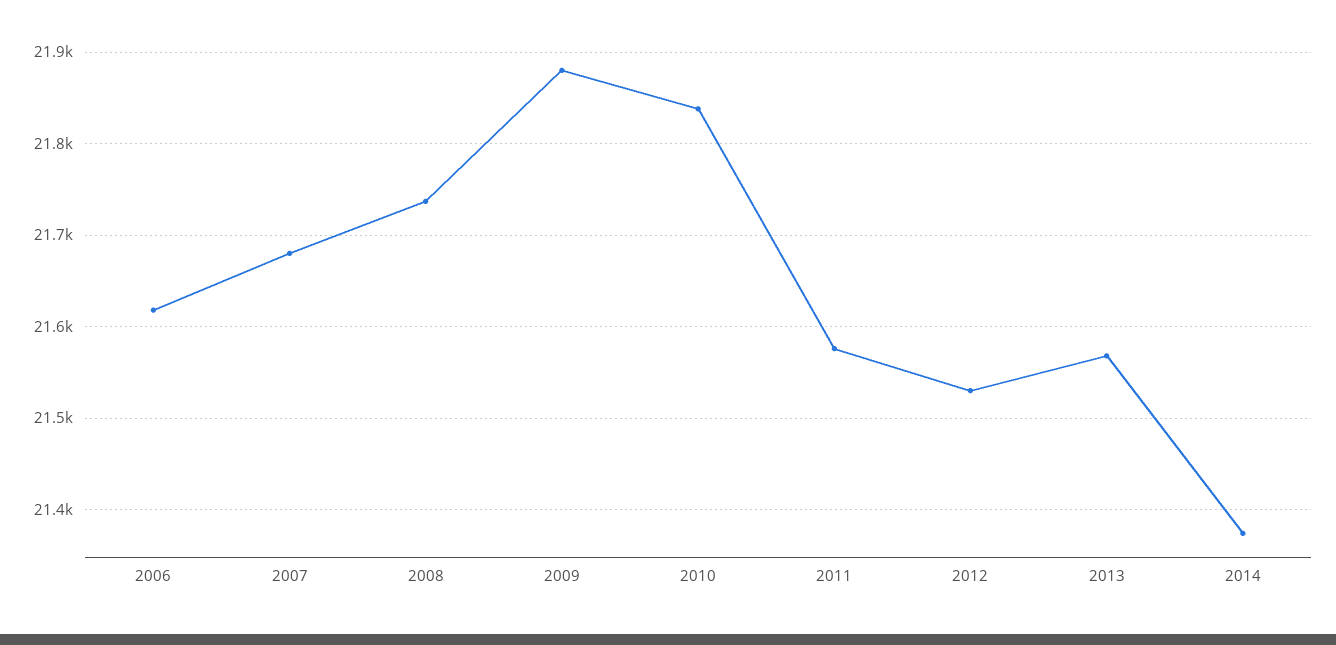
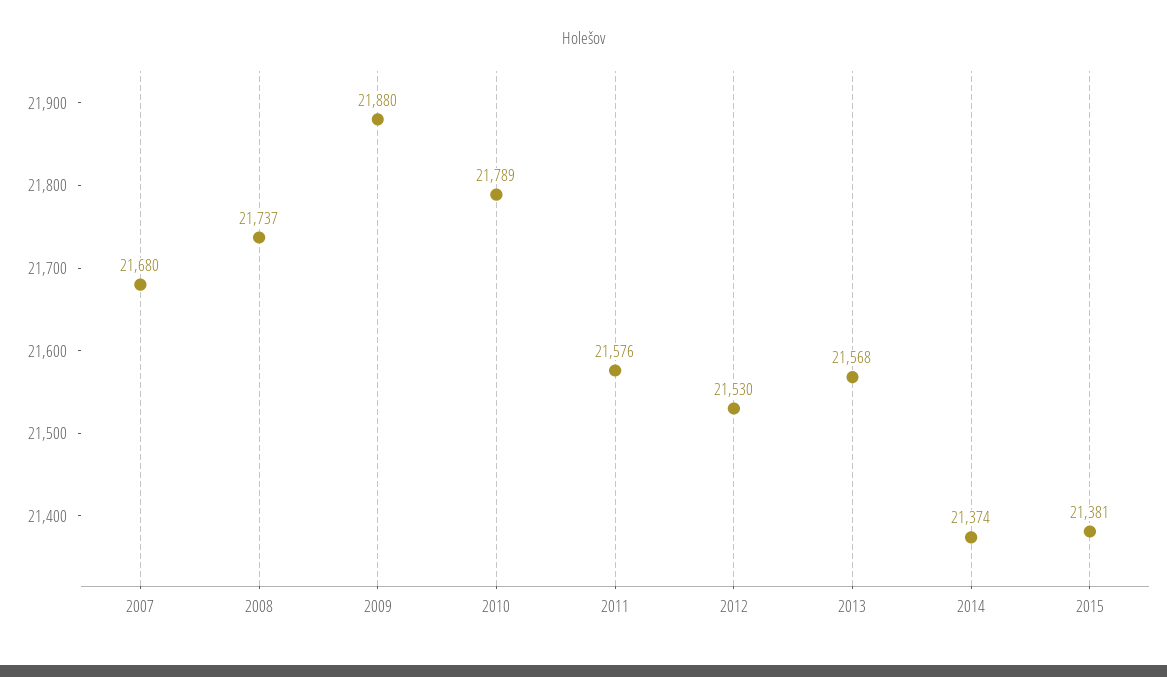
2006: 21620 -> none
2010: 21840 -> 21789
2015: none -> 21381

